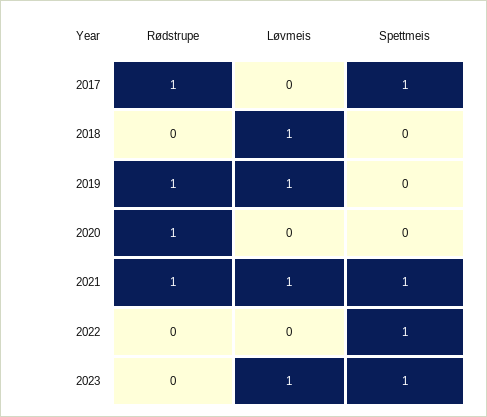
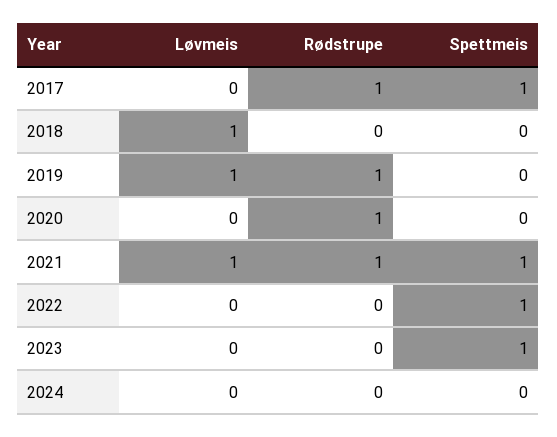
Løvmeis, 2023: 1 -> 0
Løvmeis, 2024: none -> 0
Rødstrupe, 2024: none -> 0
Spettmeis, 2024: none -> 0

